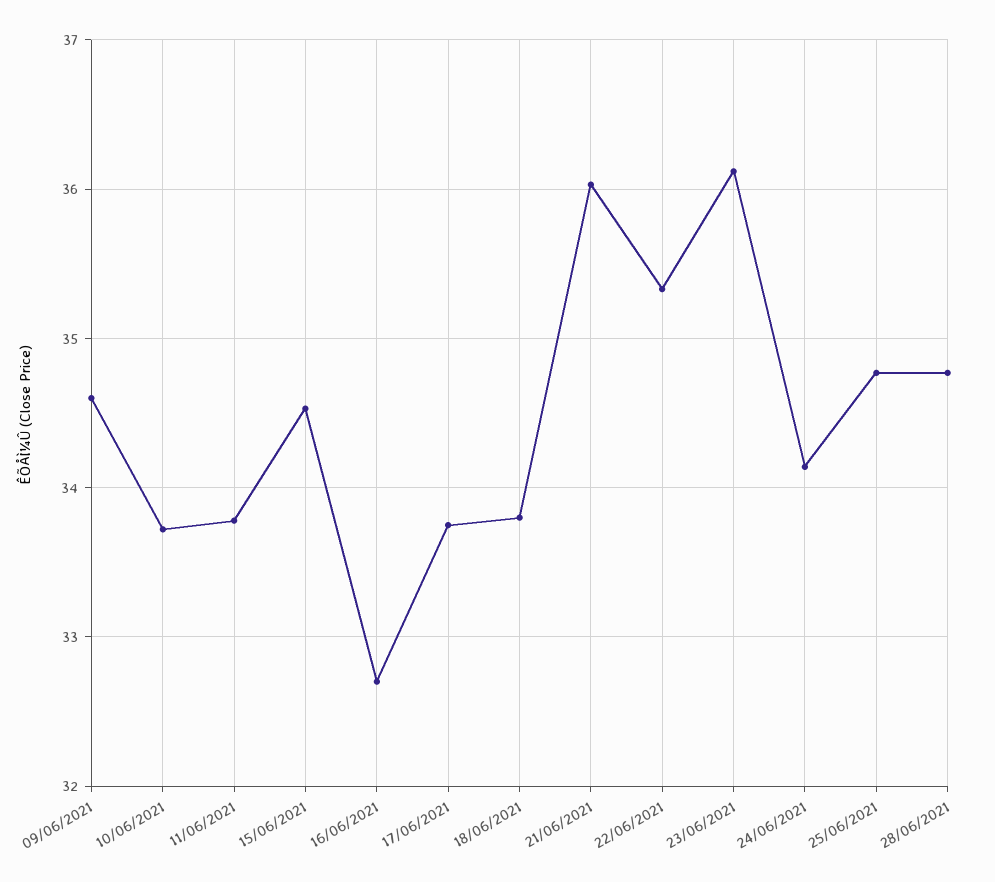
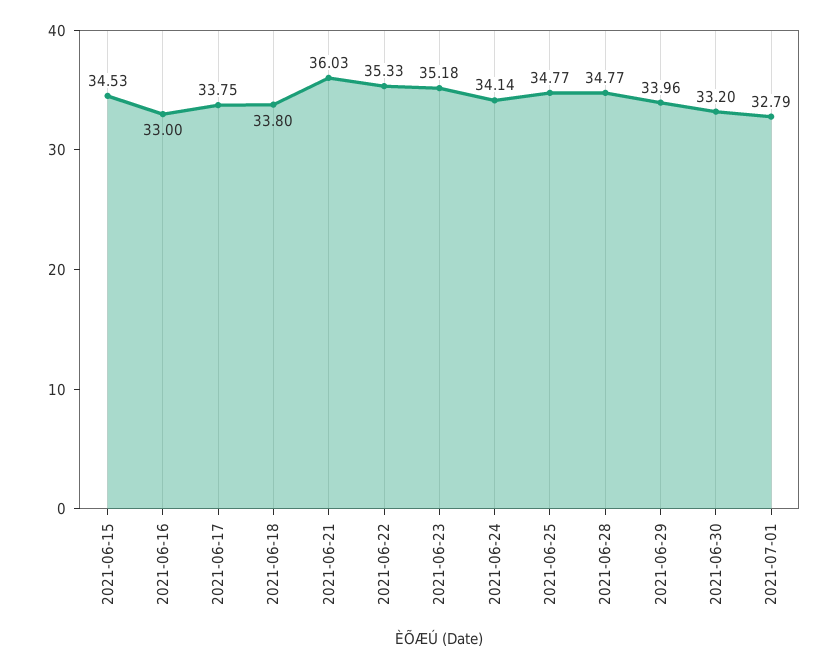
09/06/2021: 34.6 -> none
10/06/2021: 33.7 -> none
11/06/2021: 33.8 -> none
16/06/2021: 32.7 -> 33
23/06/2021: 36.1 -> 35.18
2021-06-29: none -> 33.96
2021-06-30: none -> 33.2
2021-07-01: none -> 32.79

